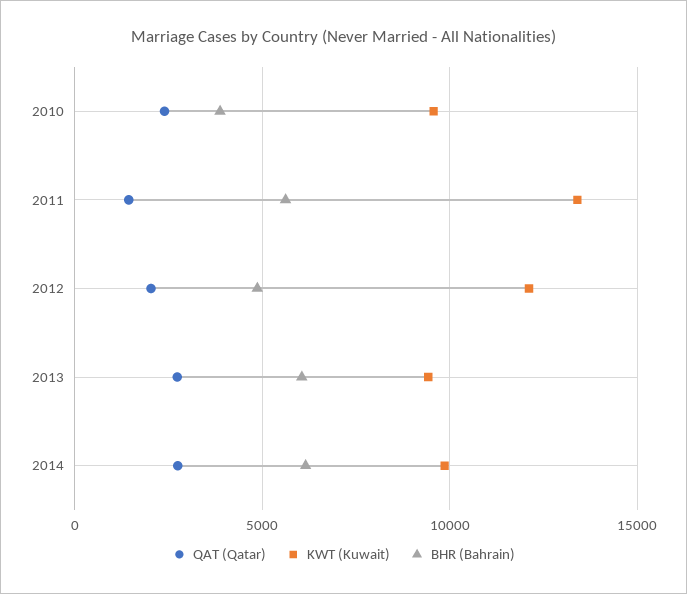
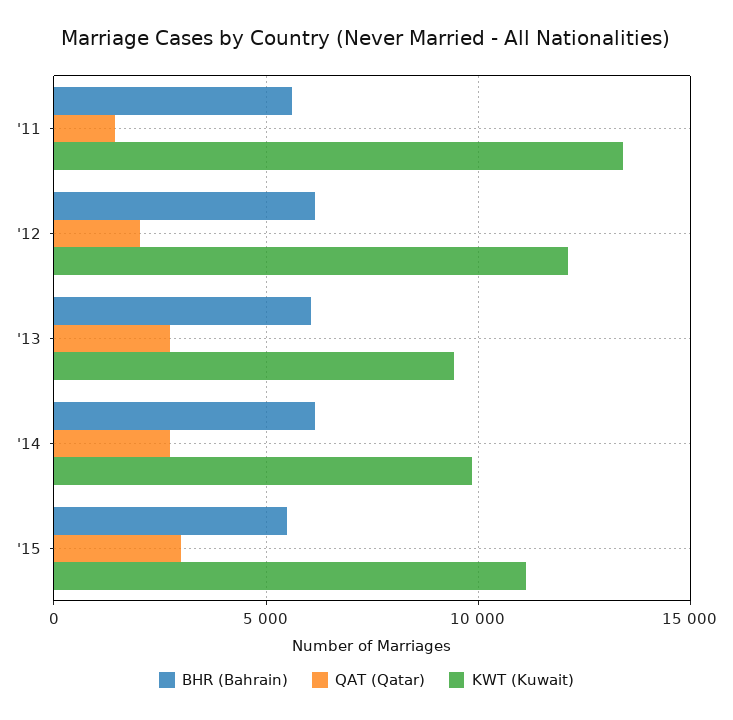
QAT (Qatar), 2010: 2500 -> none
KWT (Kuwait), 2010: 9500 -> none
BHR (Bahrain), 2010: 4000 -> none
BHR (Bahrain), 2012: 5000 -> 6000
BHR (Bahrain), '15: none -> 5500
QAT (Qatar), '15: none -> 3000
KWT (Kuwait), '15: none -> 11000

